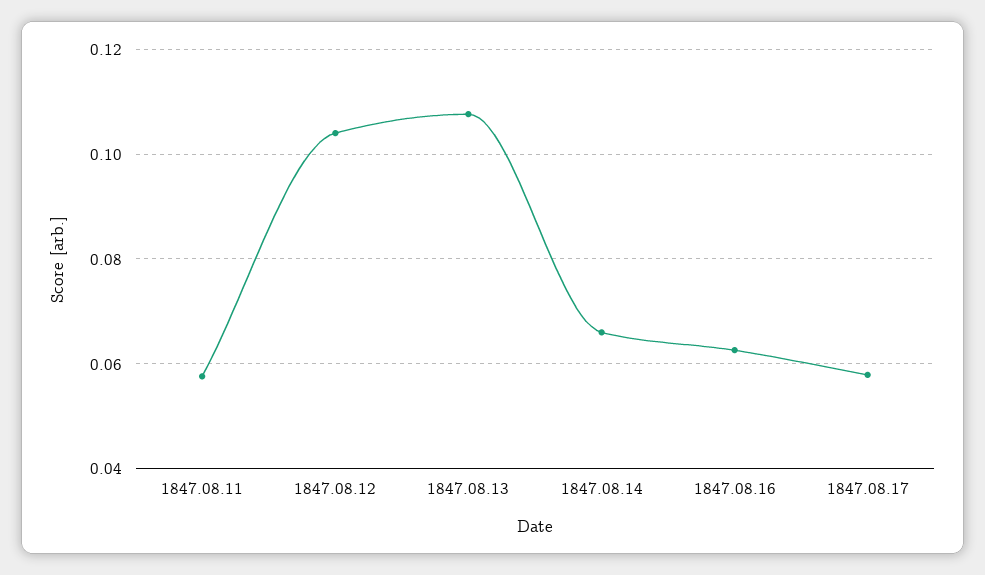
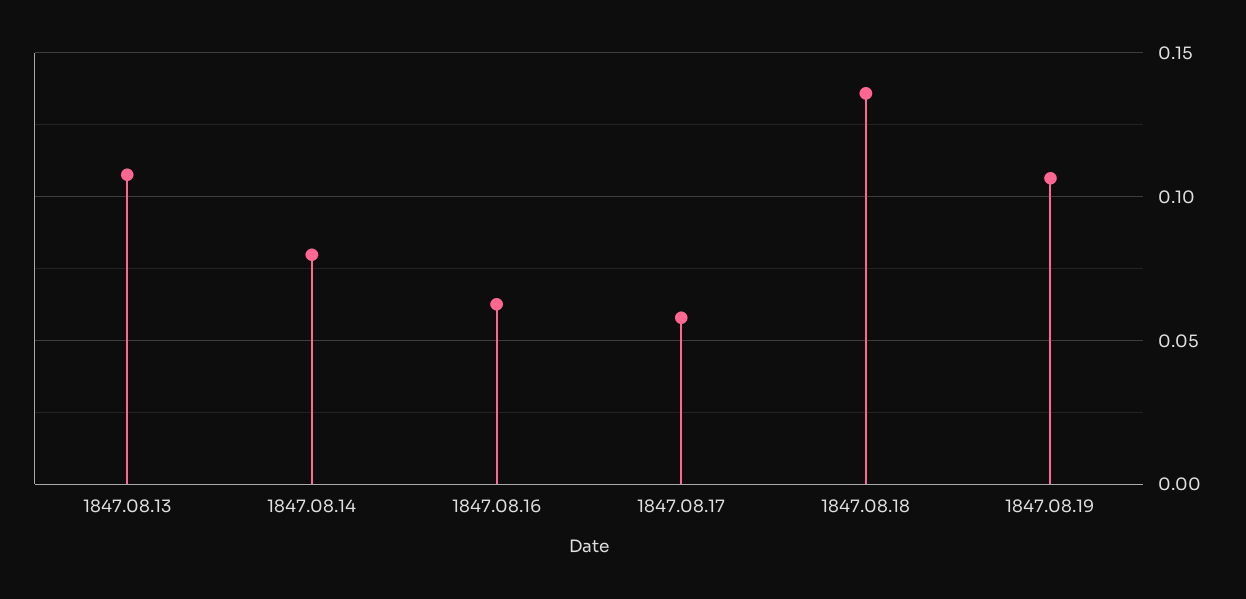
1847.08.11: 0.058 -> none
1847.08.12: 0.104 -> none
1847.08.14: 0.066 -> 0.08
1847.08.18: none -> 0.135
1847.08.19: none -> 0.105

